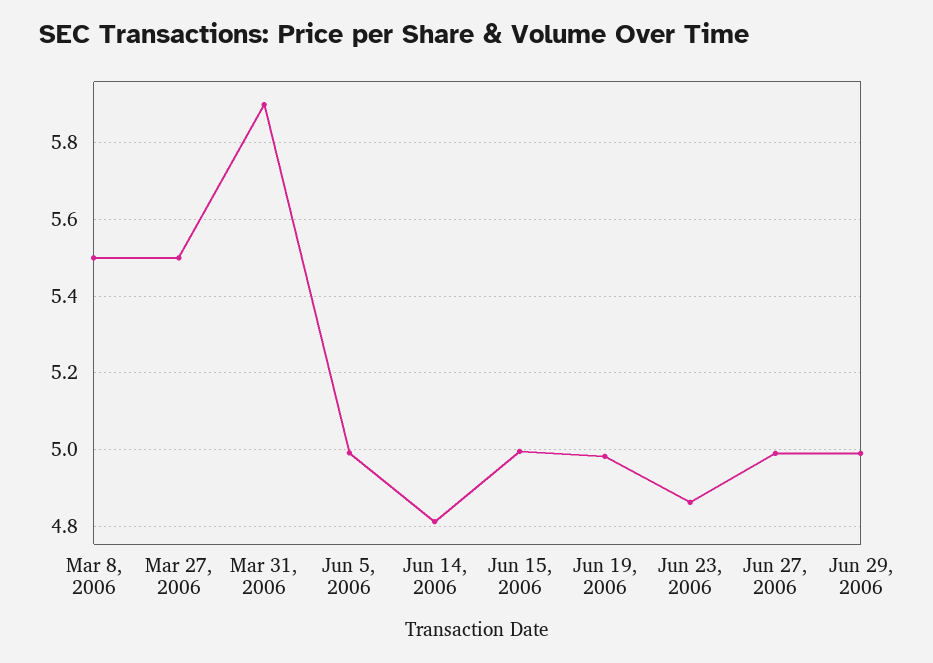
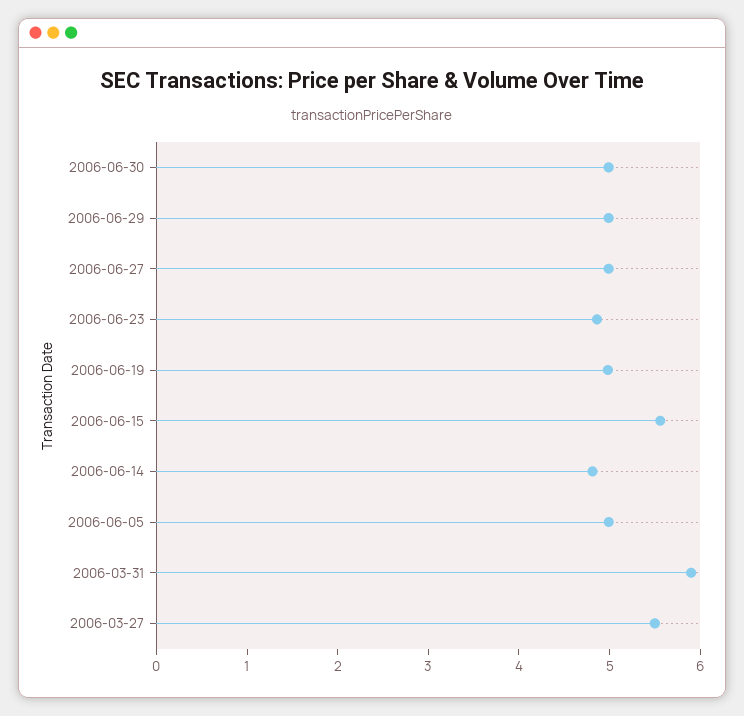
Mar 8, 2006: 5.5 -> none
Jun 15, 2006: 5 -> 5.6
2006-06-30: none -> 5

